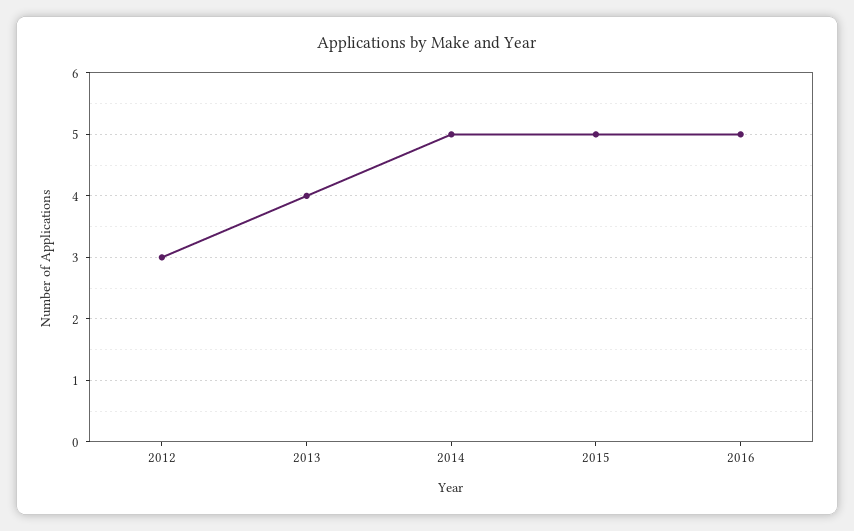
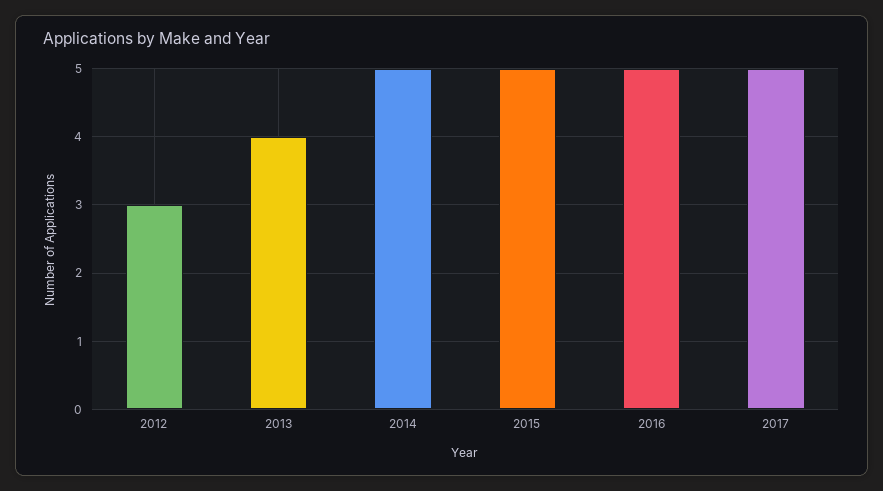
2017: none -> 5

